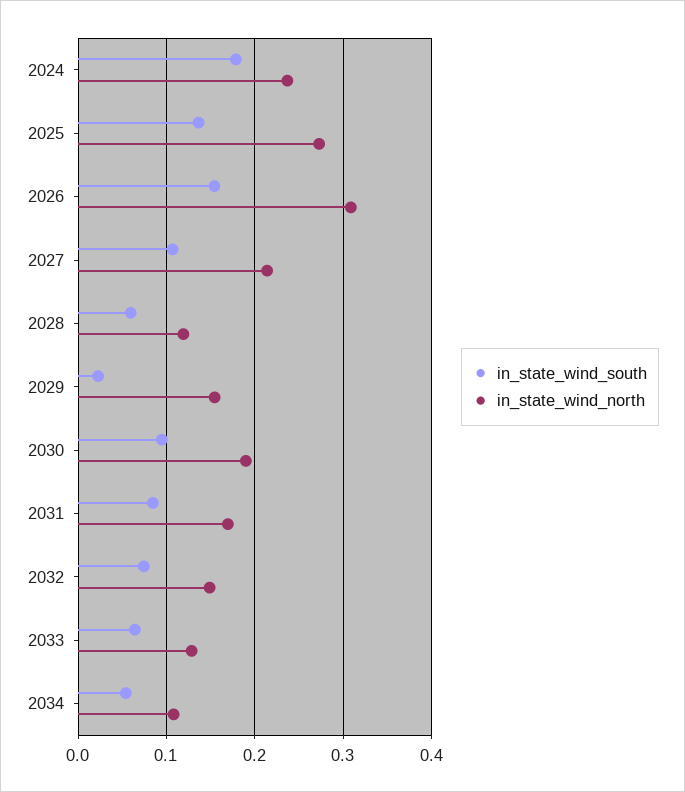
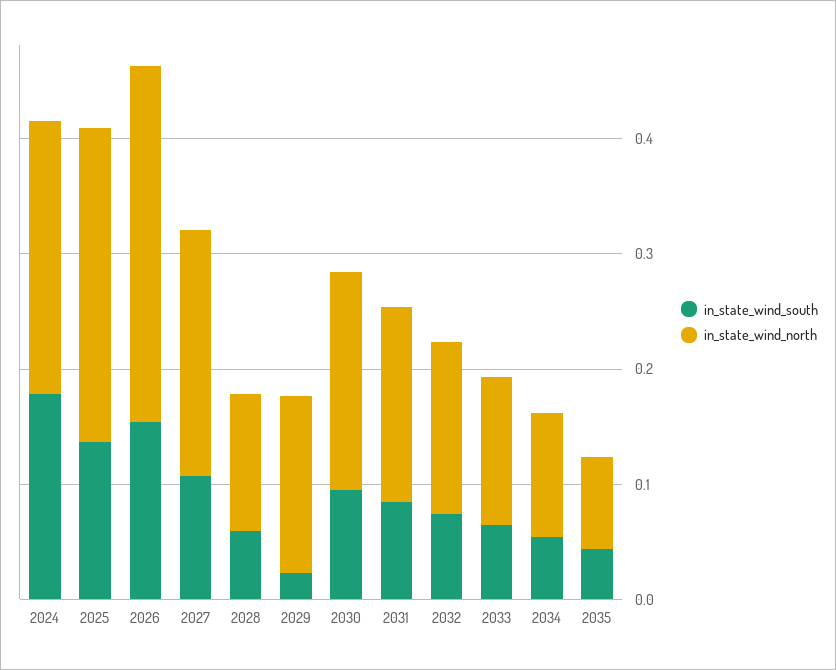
in_state_wind_south, 2035: none -> 0.04
in_state_wind_north, 2035: none -> 0.08

